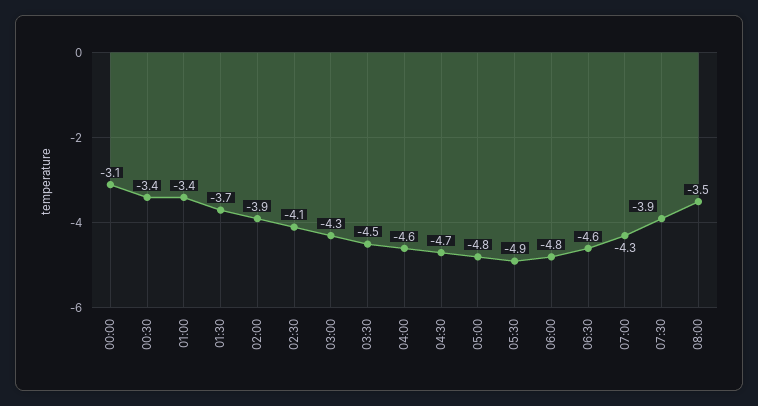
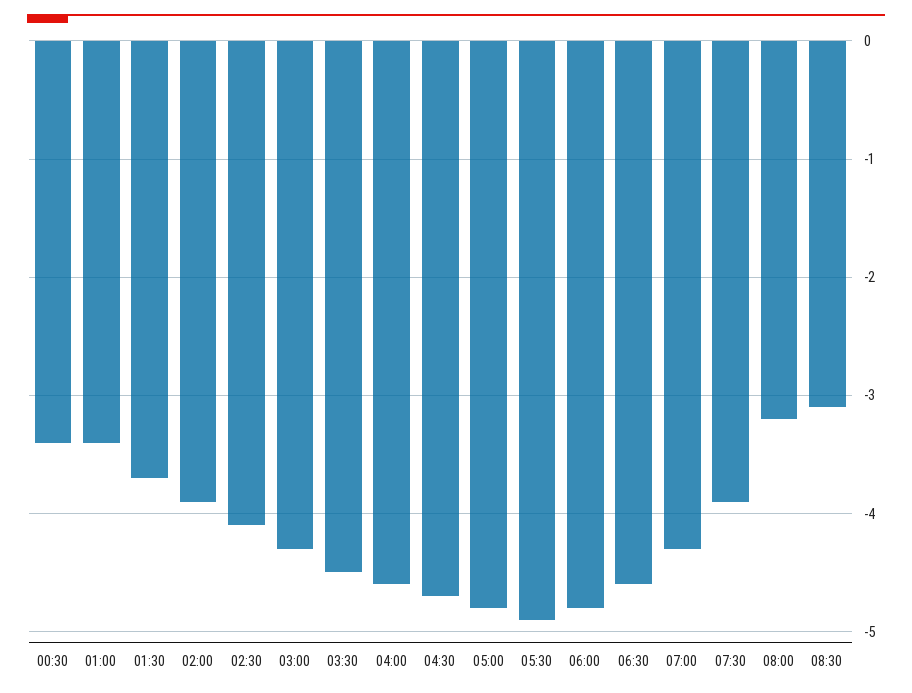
00:00: -3.1 -> none
08:00: -3.5 -> -3.2
08:30: none -> -3.1

